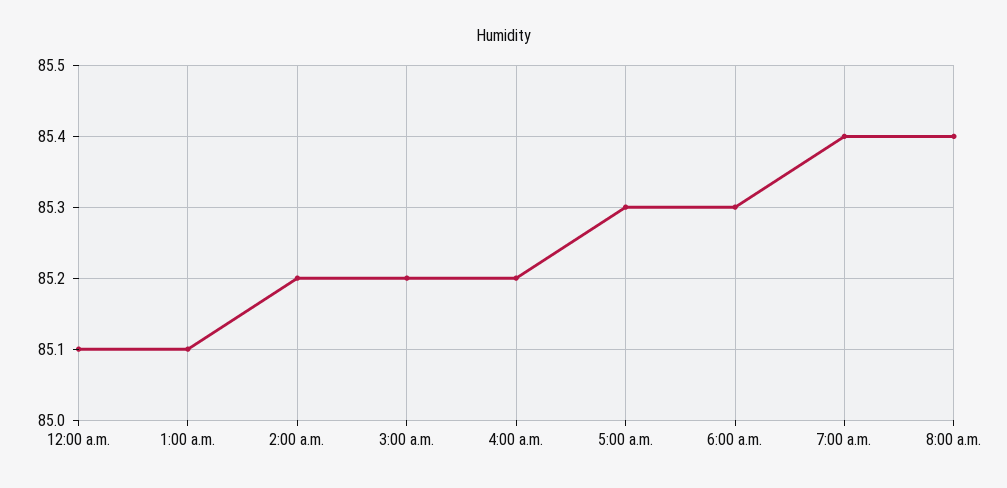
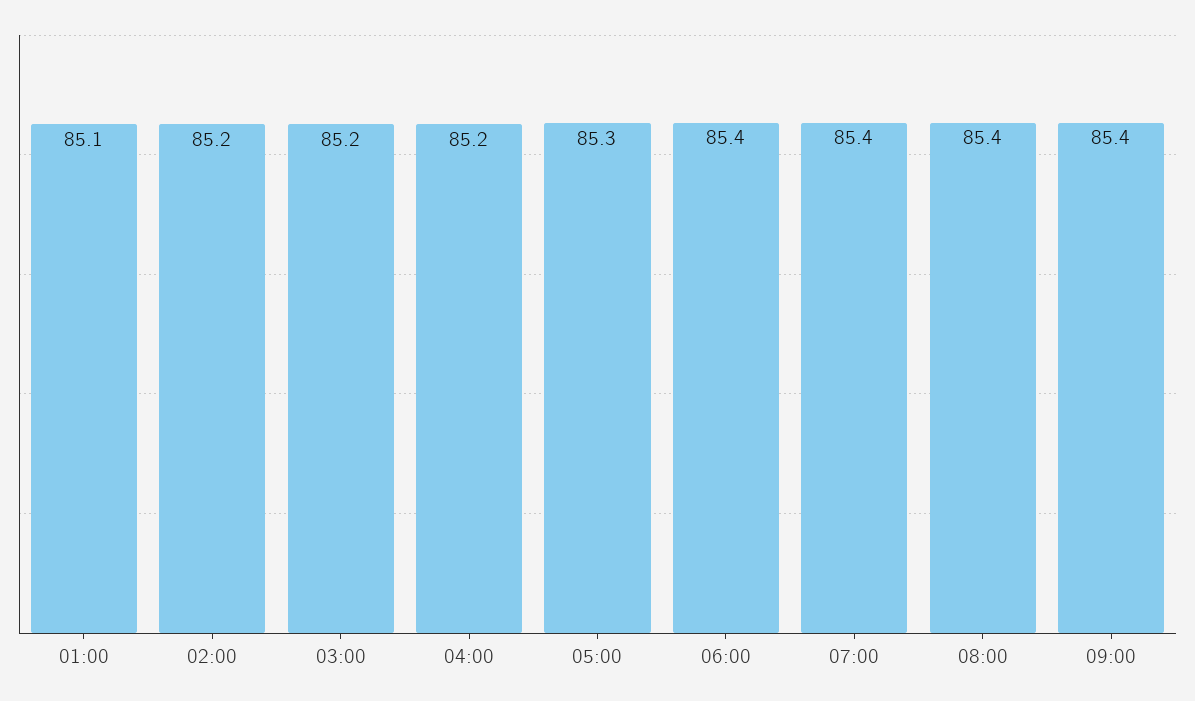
12:00 a.m.: 85.1 -> none
6:00 a.m.: 85.3 -> 85.4
09:00: none -> 85.4

